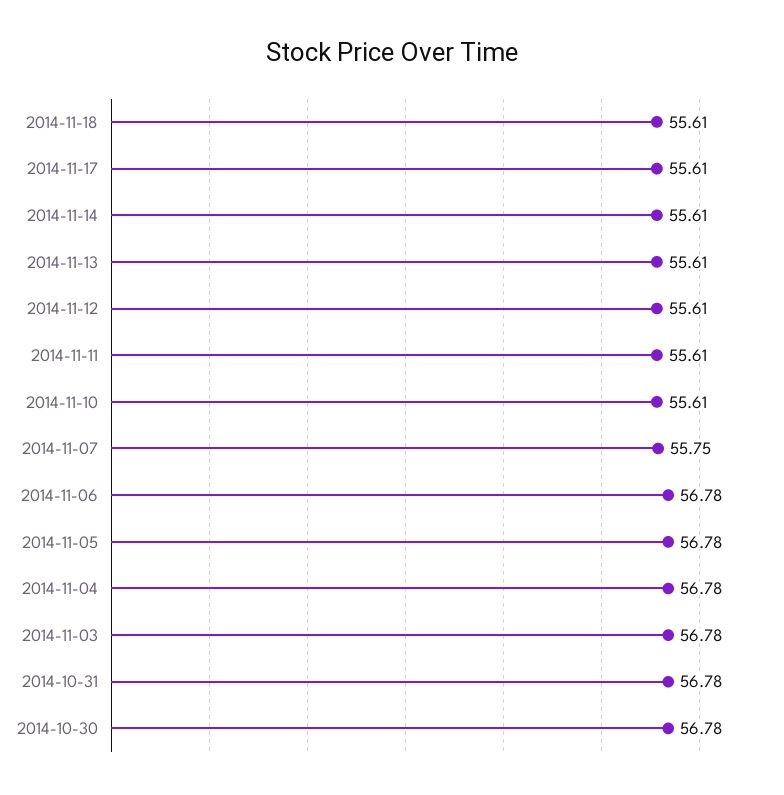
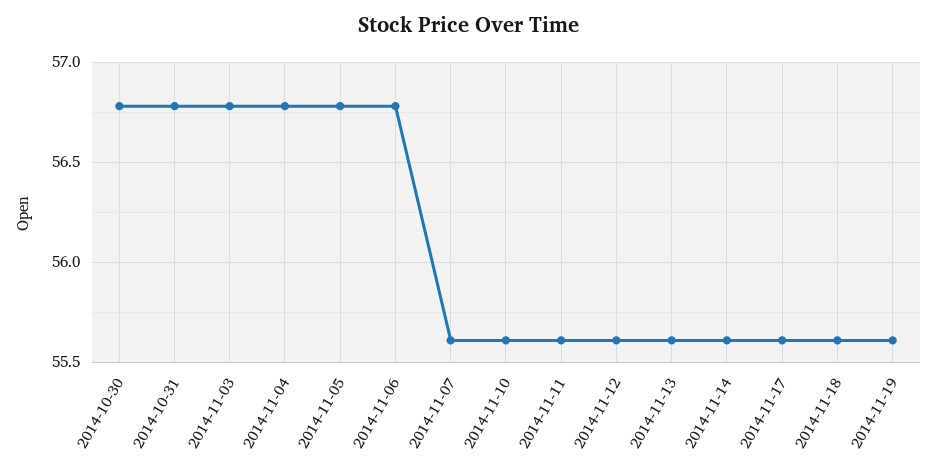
2014-11-07: 55.75 -> 55.6
2014-11-19: none -> 55.6

